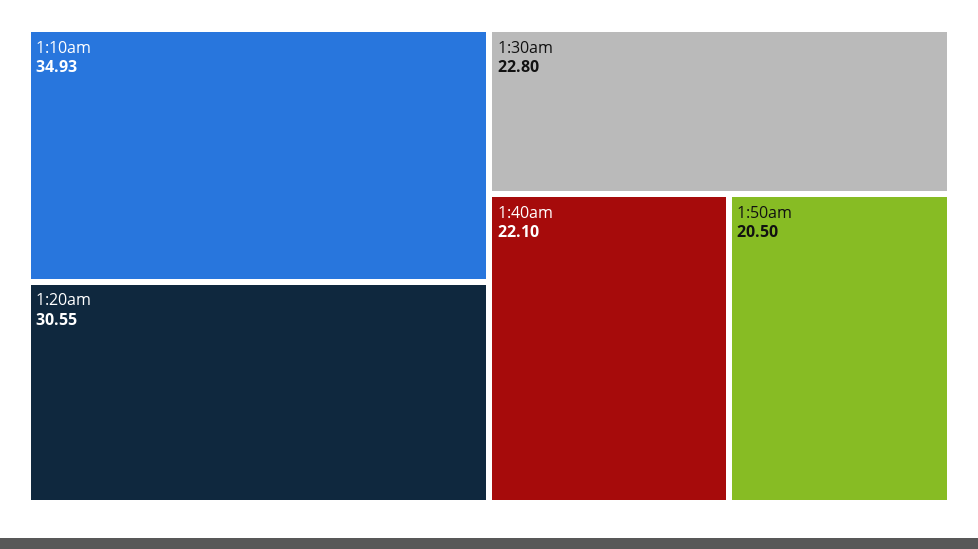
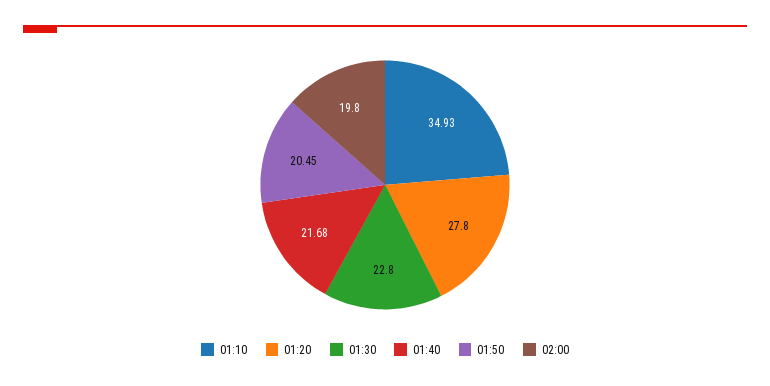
1:20am: 30.55 -> 27.8
1:40am: 22.1 -> 21.68
1:50am: 20.5 -> 20.45
02:00: none -> 19.8

